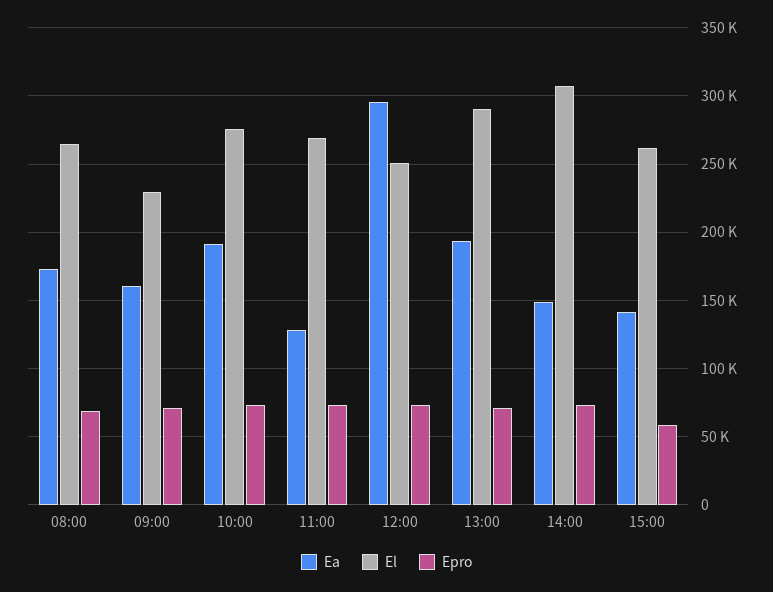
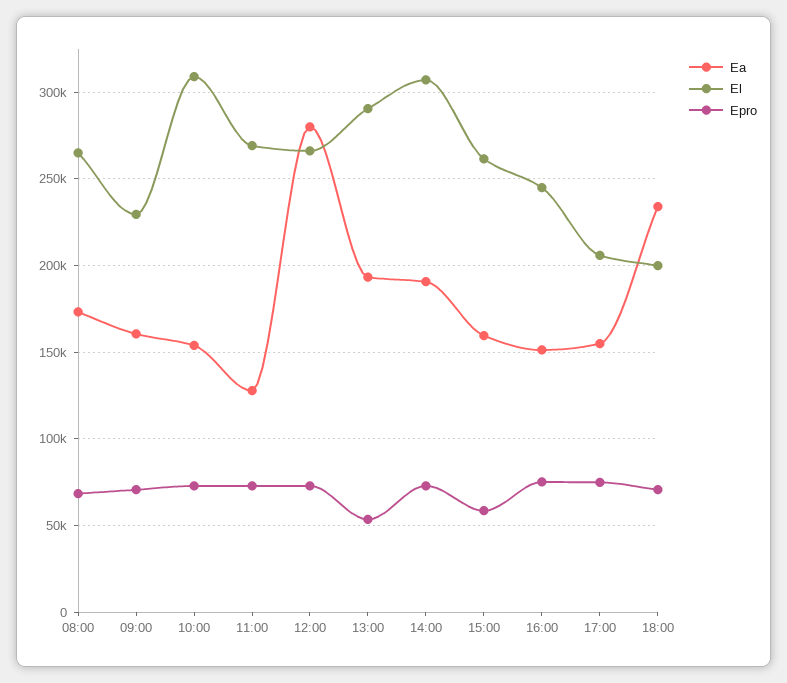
Ea, 10:00: 190000 -> 155000
El, 10:00: 275000 -> 310000
Ea, 12:00: 295000 -> 280000
El, 12:00: 250000 -> 265000
Epro, 13:00: 70000 -> 55000
Ea, 14:00: 150000 -> 190000
Ea, 15:00: 140000 -> 160000
Ea, 16:00: none -> 150000
El, 16:00: none -> 245000
Epro, 16:00: none -> 75000
Ea, 17:00: none -> 155000
El, 17:00: none -> 205000
Epro, 17:00: none -> 75000
Ea, 18:00: none -> 235000
El, 18:00: none -> 200000
Epro, 18:00: none -> 70000

